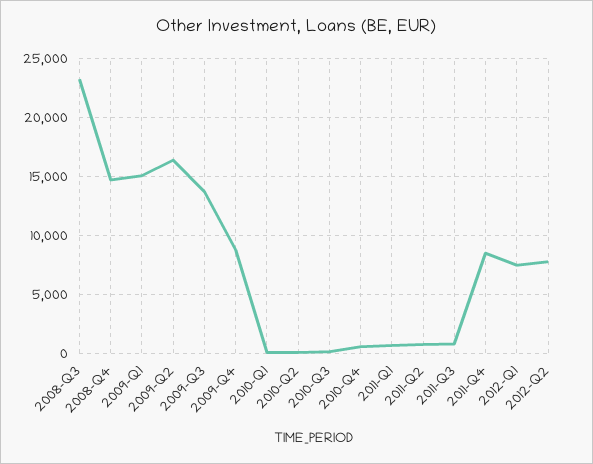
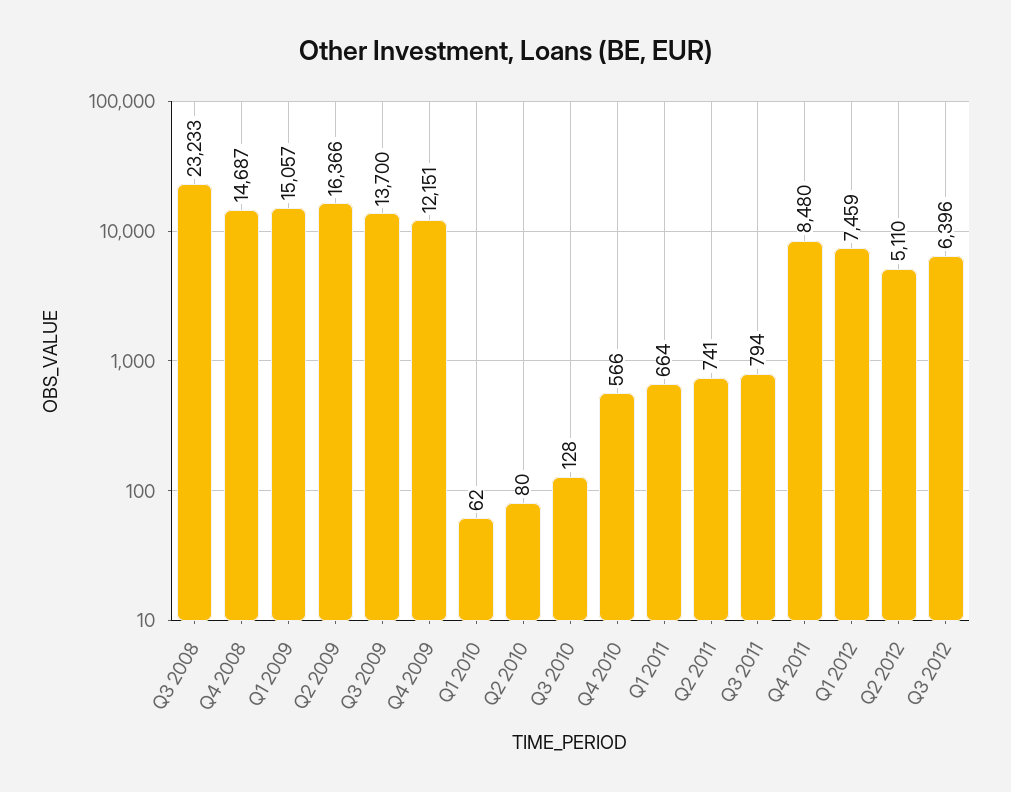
2009-Q4: 9000 -> 12151
2012-Q2: 8000 -> 5110
Q3 2012: none -> 6396

